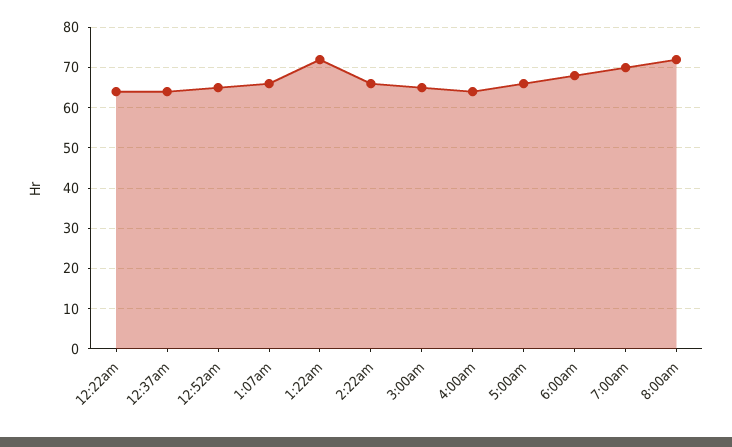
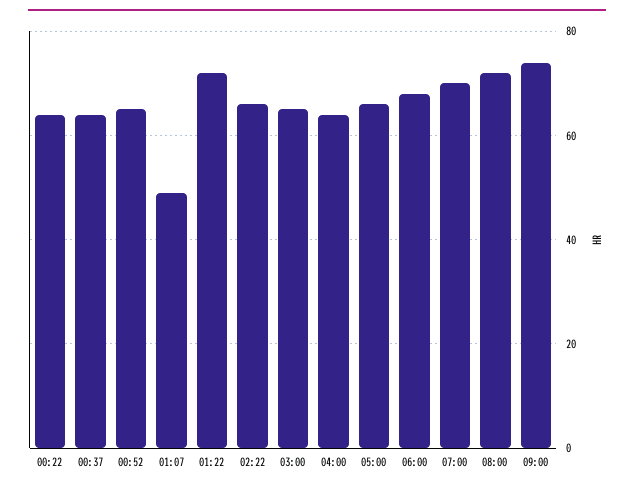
1:07am: 65 -> 50
09:00: none -> 75

